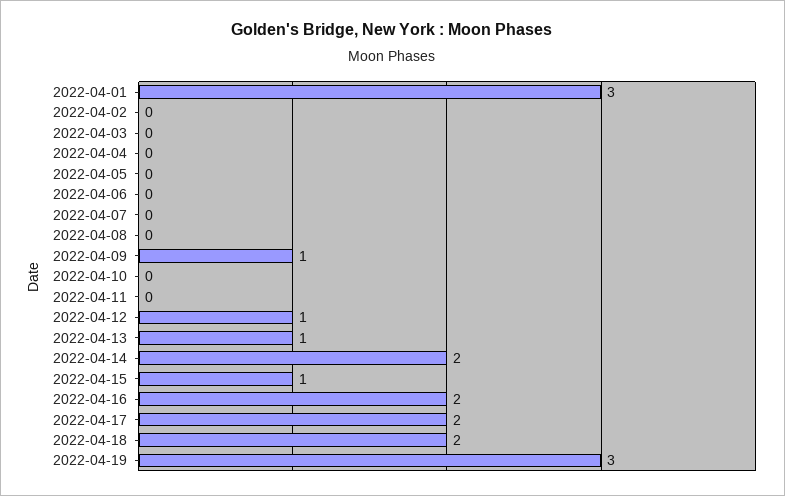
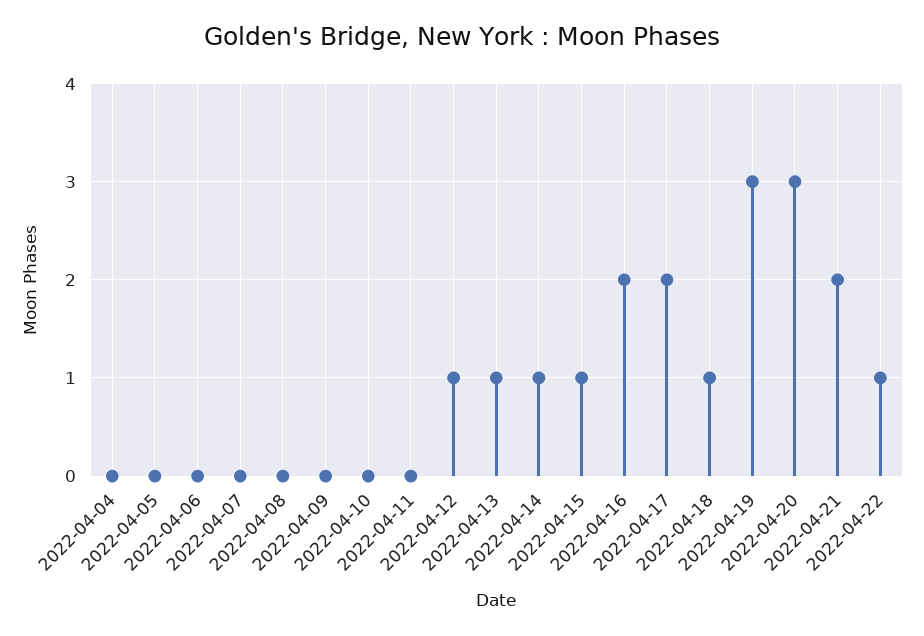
2022-04-01: 3 -> none
2022-04-02: 0 -> none
2022-04-03: 0 -> none
2022-04-09: 1 -> 0
2022-04-14: 2 -> 1
2022-04-18: 2 -> 1
2022-04-20: none -> 3
2022-04-21: none -> 2
2022-04-22: none -> 1

